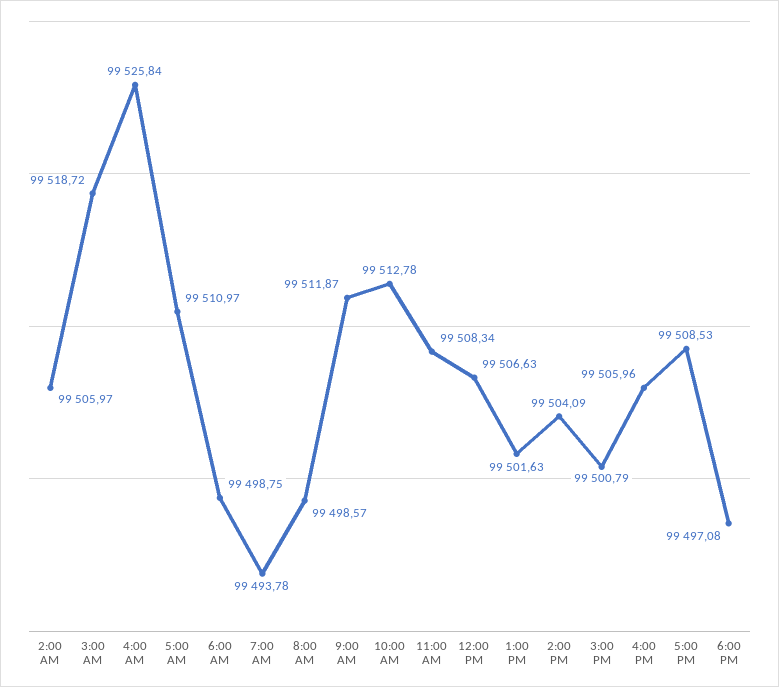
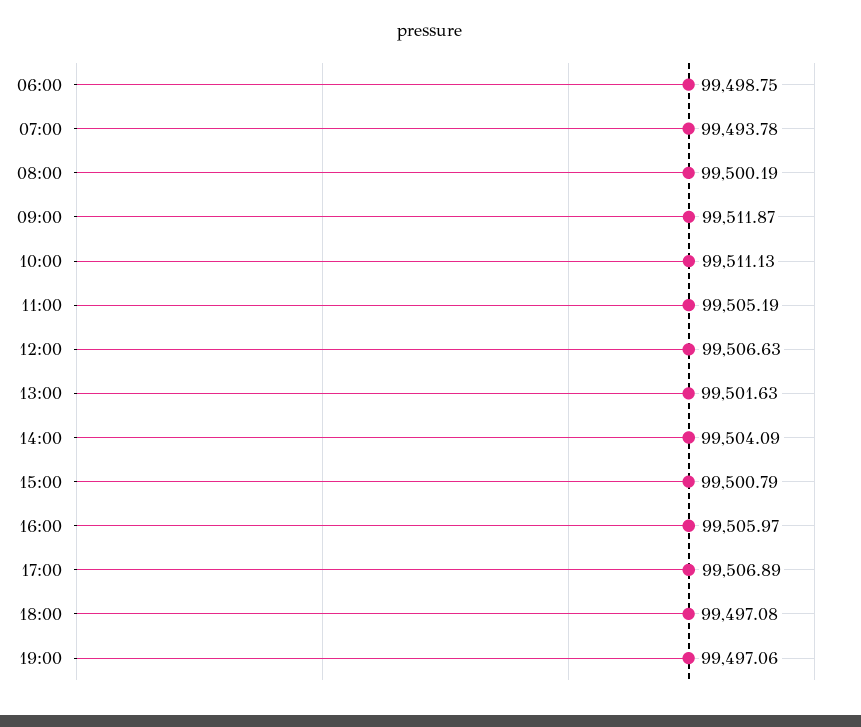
2:00 AM: 99505.97 -> none
3:00 AM: 99518.72 -> none
4:00 AM: 99525.84 -> none
5:00 AM: 99510.97 -> none
8:00 AM: 99498.57 -> 99500.19
10:00 AM: 99512.78 -> 99511.13
11:00 AM: 99508.34 -> 99505.19
4:00 PM: 99505.96 -> 99505.97
5:00 PM: 99508.53 -> 99506.89
19:00: none -> 99497.06

